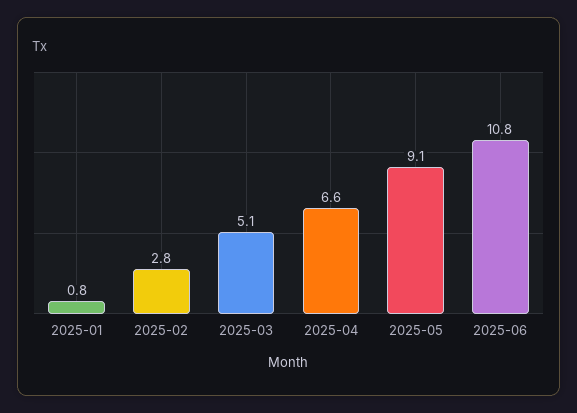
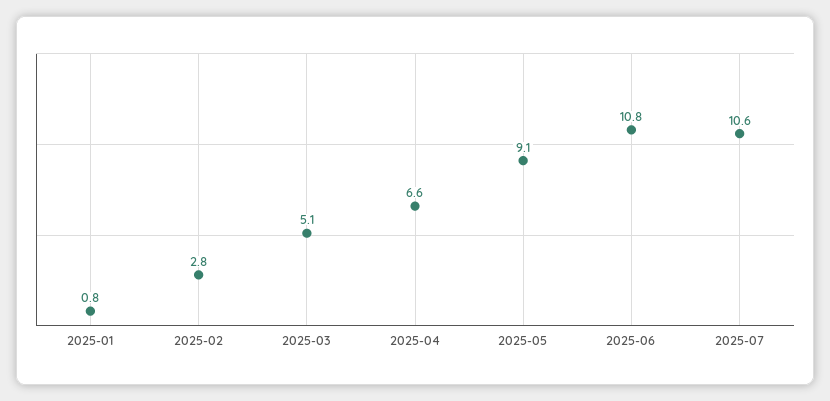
2025-07: none -> 10.6

